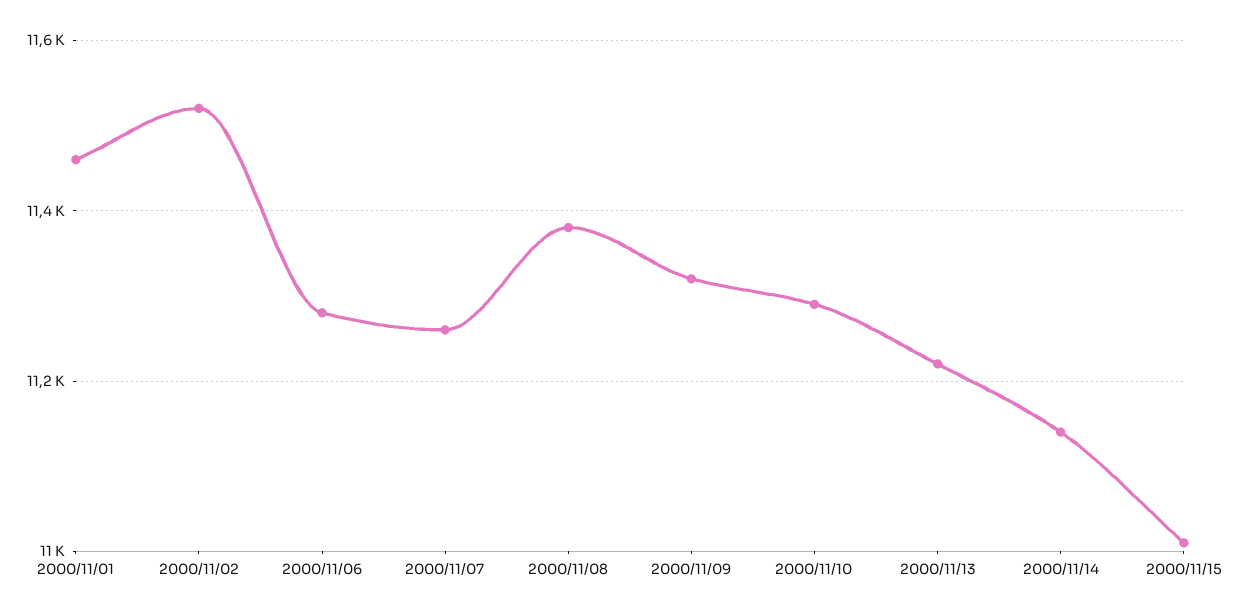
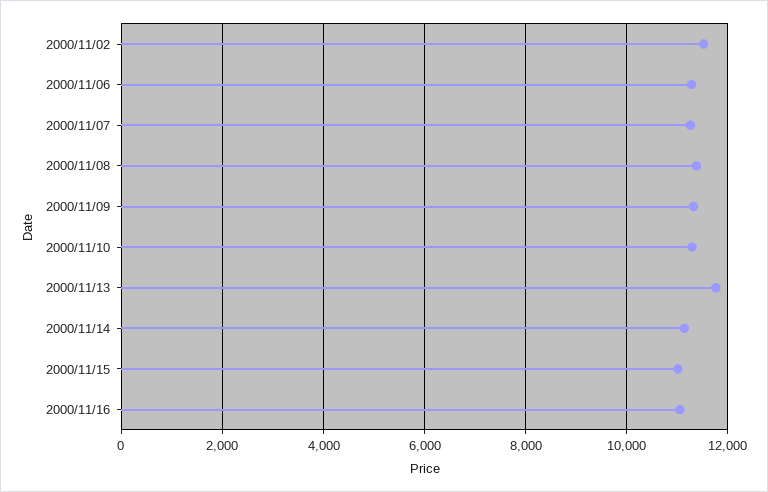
2000/11/01: 11460 -> none
2000/11/13: 11220 -> 11800
2000/11/16: none -> 11000

